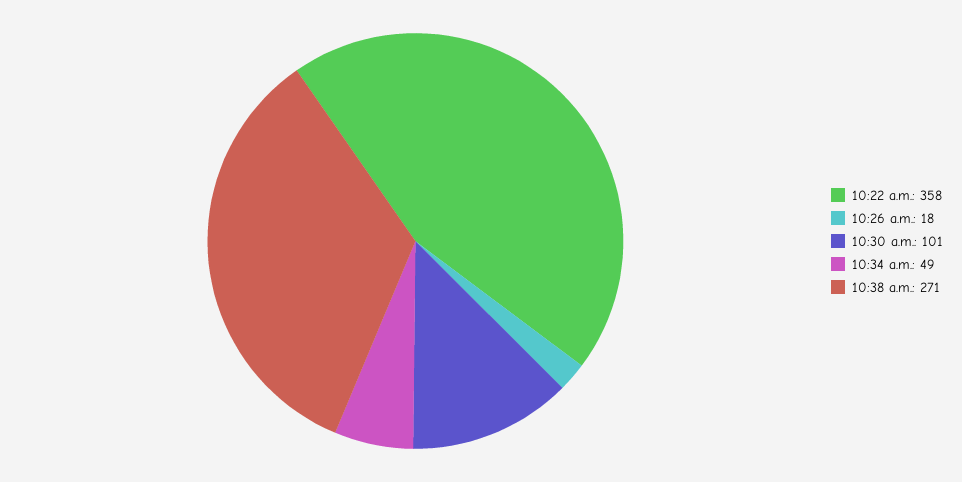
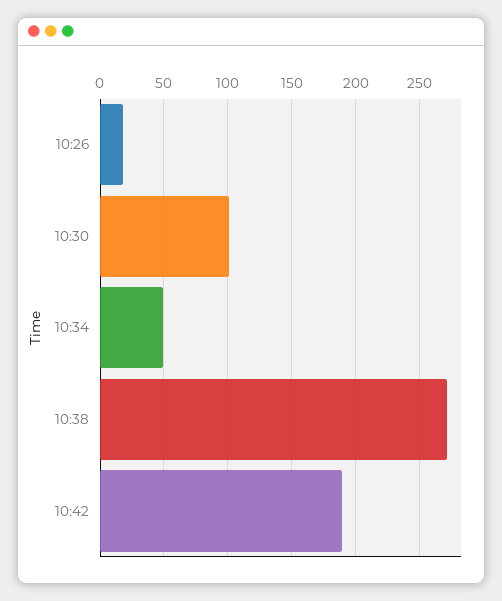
10:22 a.m.: 358 -> none
10:42: none -> 190

